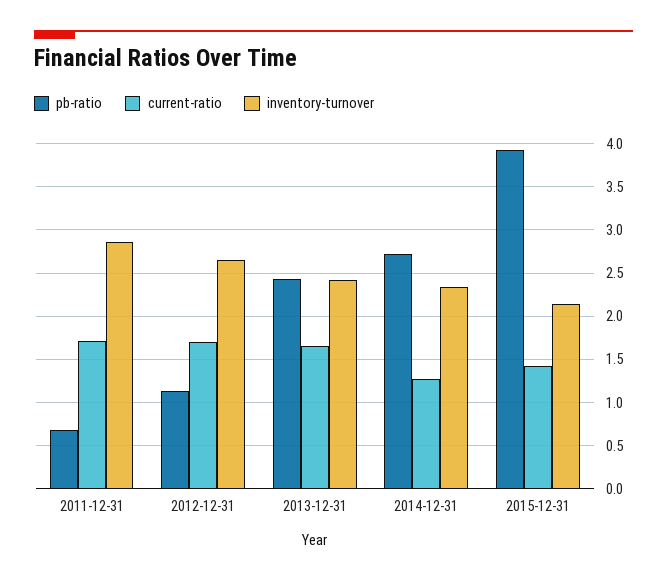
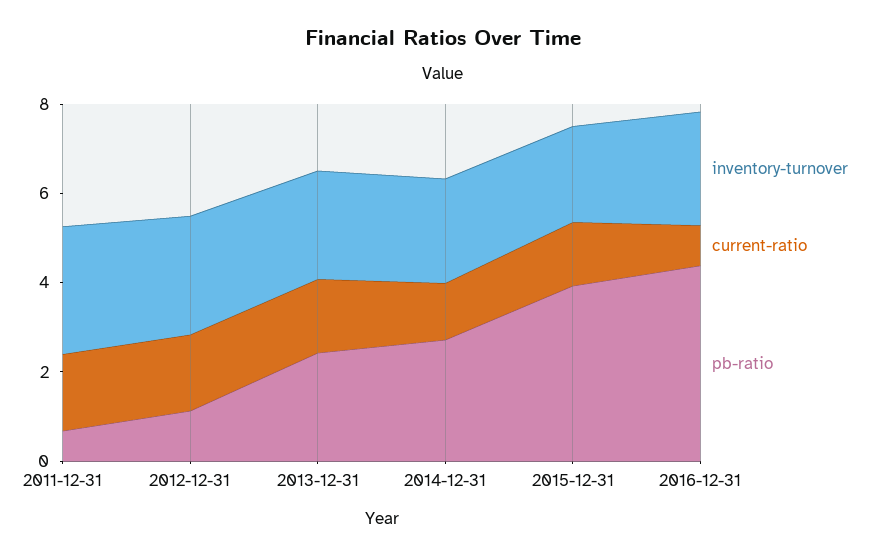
inventory-turnover, 2016-12-31: none -> 2.5
current-ratio, 2016-12-31: none -> 1
pb-ratio, 2016-12-31: none -> 4.5

